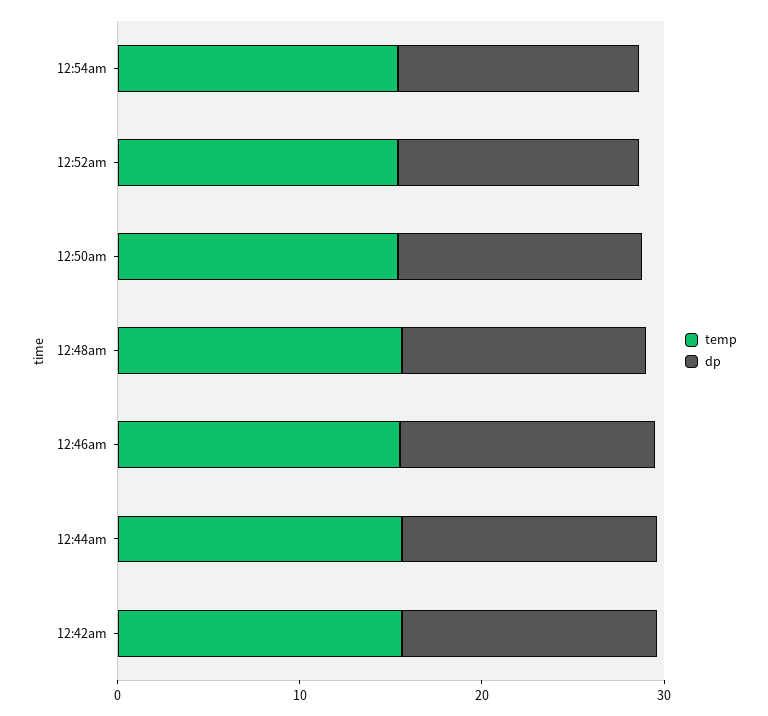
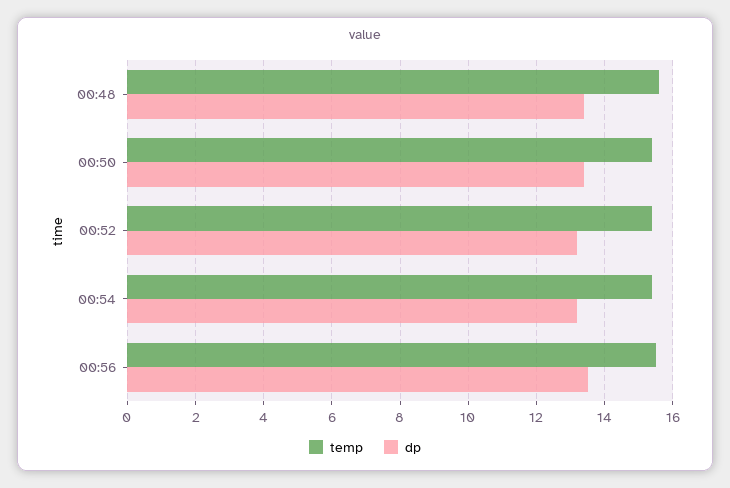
temp, 12:46am: 16 -> none
dp, 12:46am: 14 -> none
temp, 12:44am: 16 -> none
dp, 12:44am: 14 -> none
temp, 12:42am: 16 -> none
dp, 12:42am: 14 -> none
temp, 00:56: none -> 15.5
dp, 00:56: none -> 13.5

